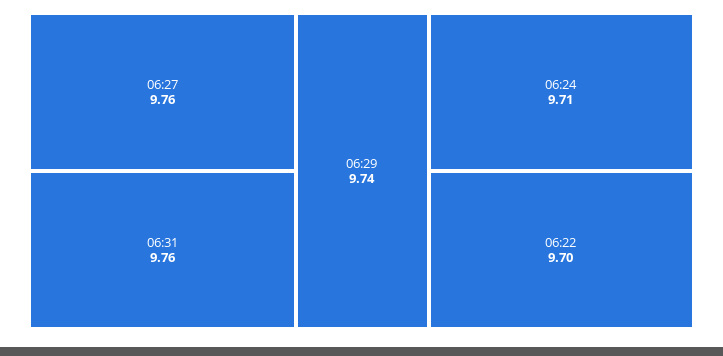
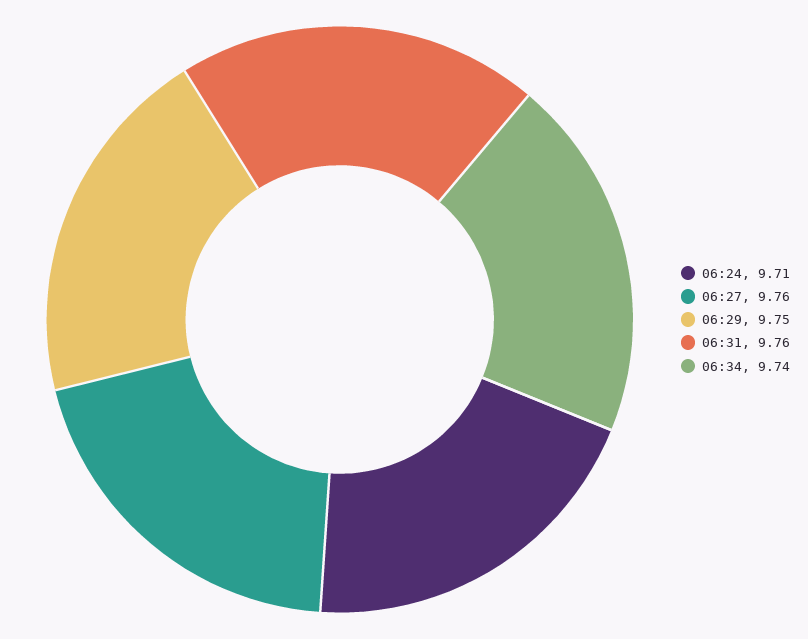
06:29: 9.74 -> 9.75
06:22: 9.7 -> none
06:34: none -> 9.74

